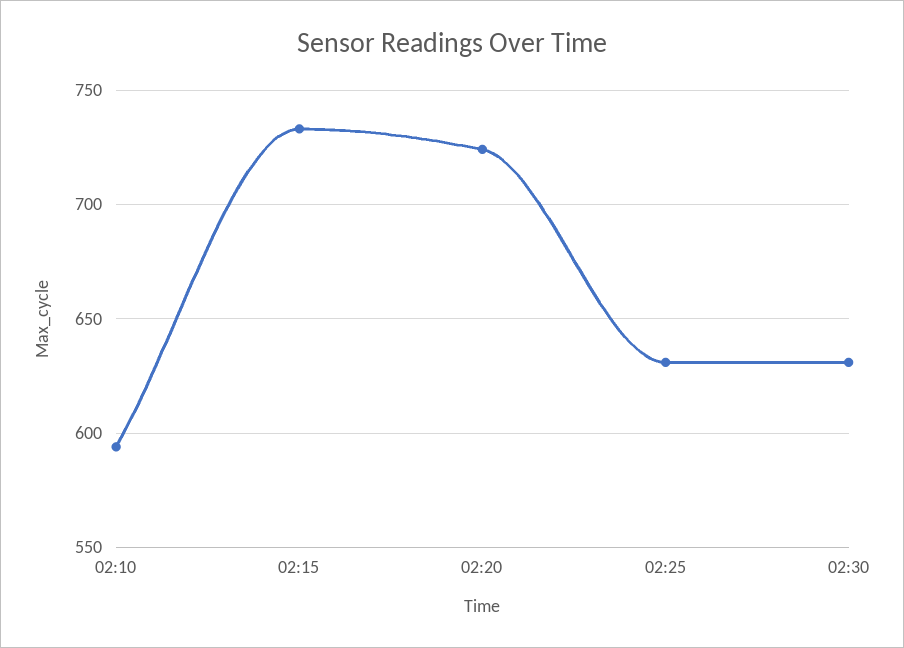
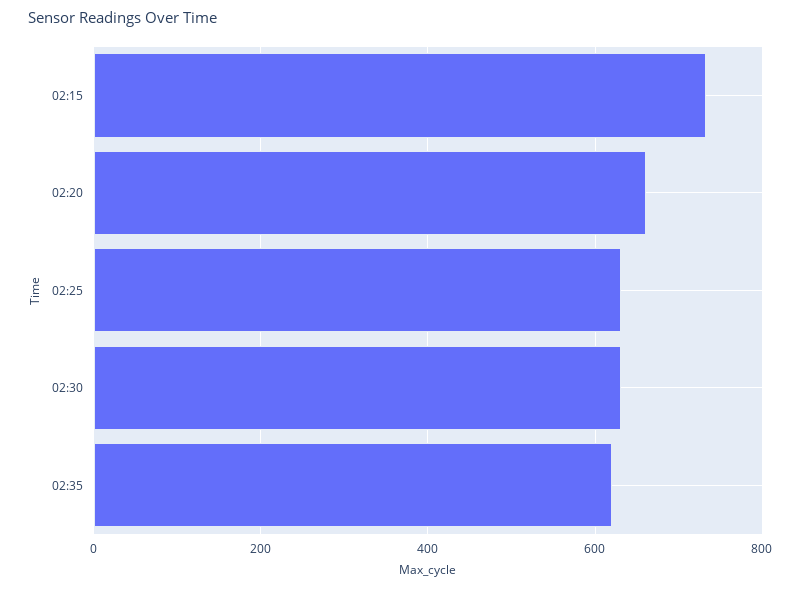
02:10: 595 -> none
02:20: 725 -> 660
02:35: none -> 620

